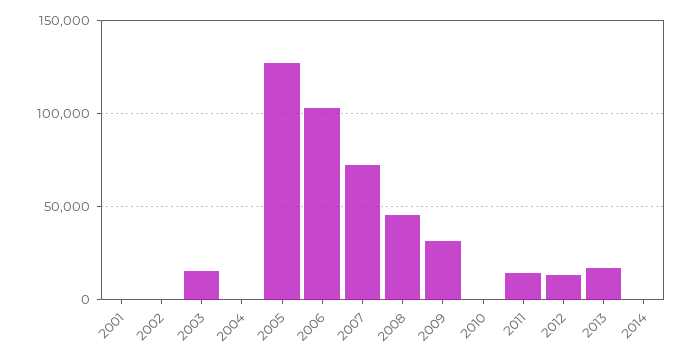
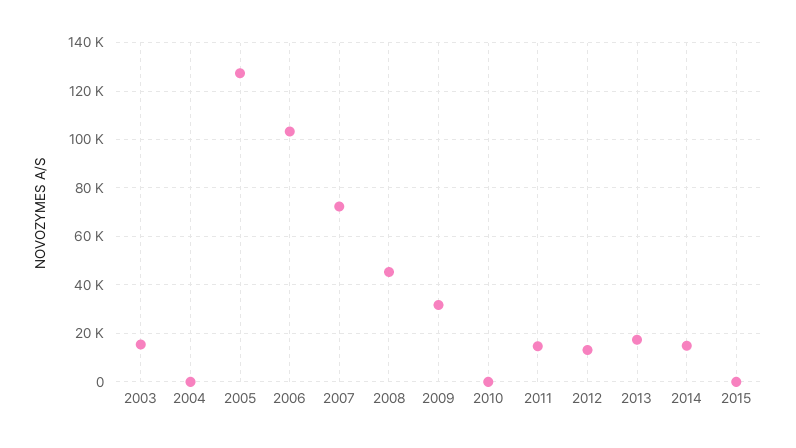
2001: 0 -> none
2002: 0 -> none
2014: 0 -> 15000
2015: none -> 0

